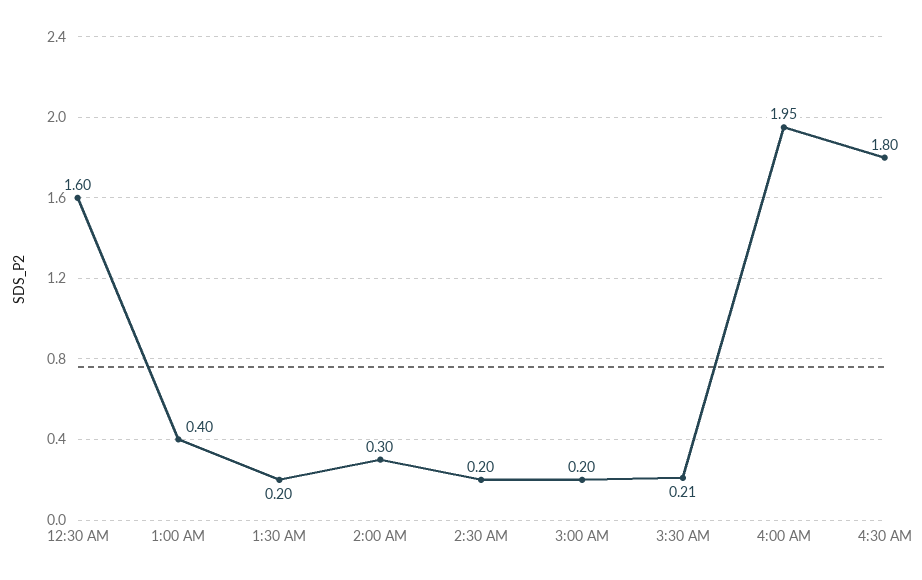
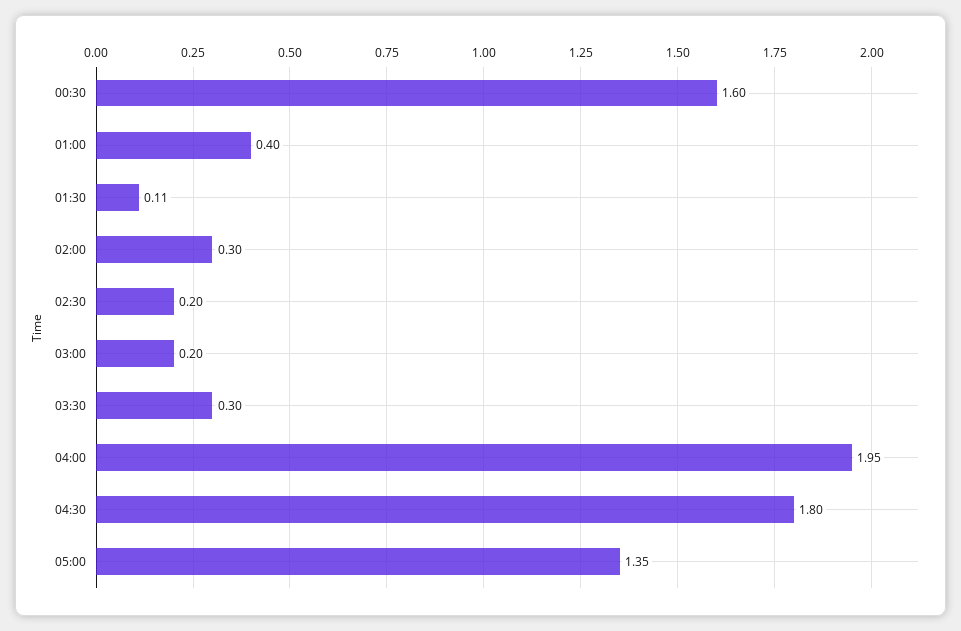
1:30 AM: 0.2 -> 0.11
3:30 AM: 0.21 -> 0.3
05:00: none -> 1.35

